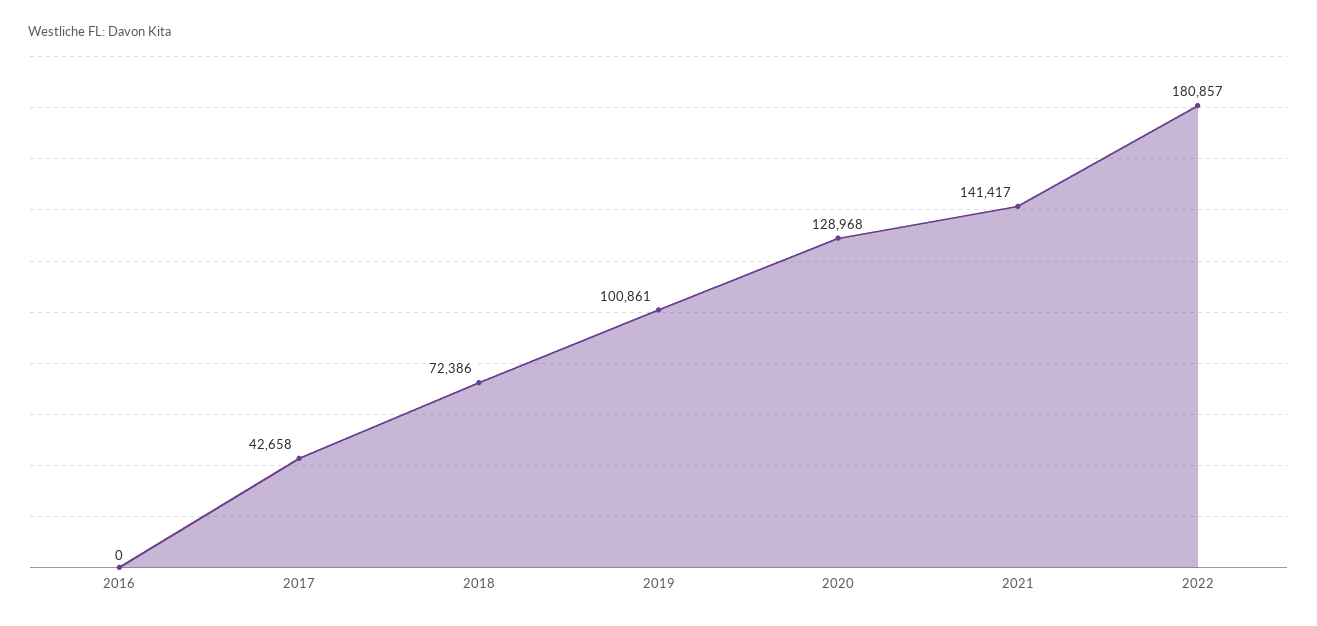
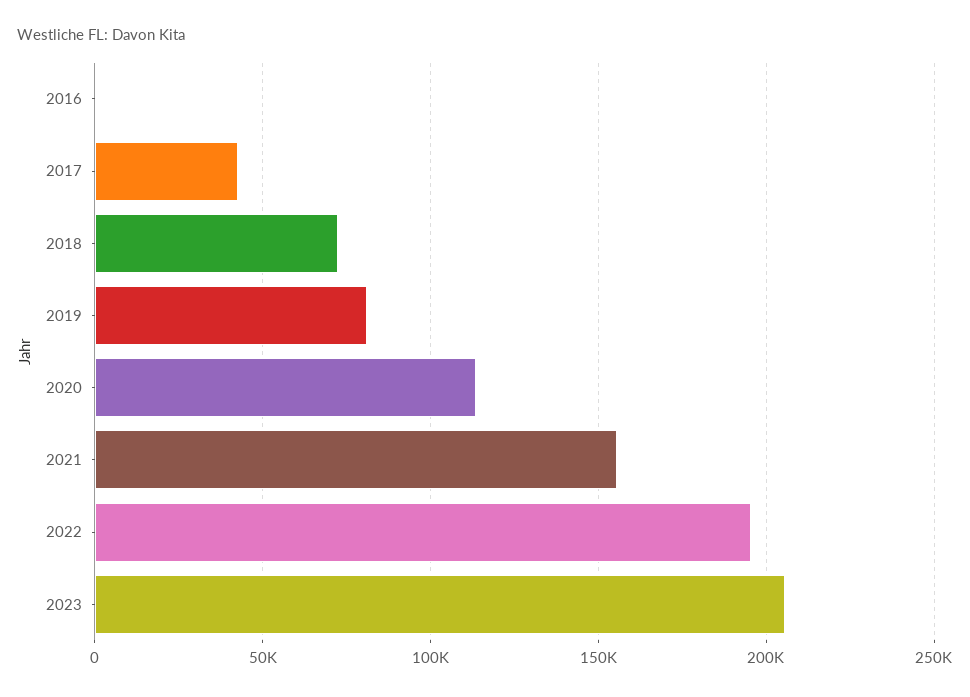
2019: 100861 -> 80000
2020: 128968 -> 115000
2021: 141417 -> 155000
2022: 180857 -> 195000
2023: none -> 205000

